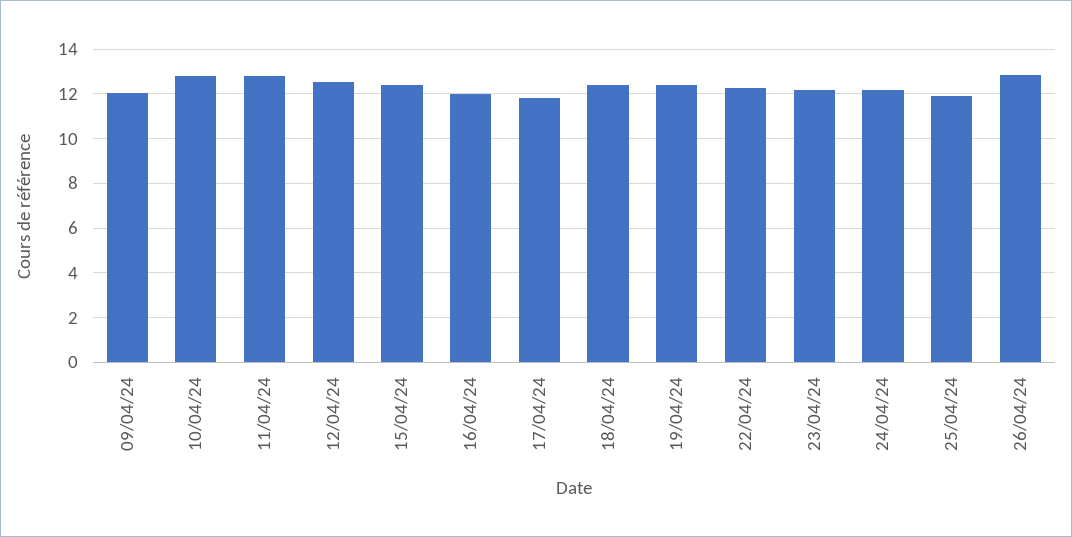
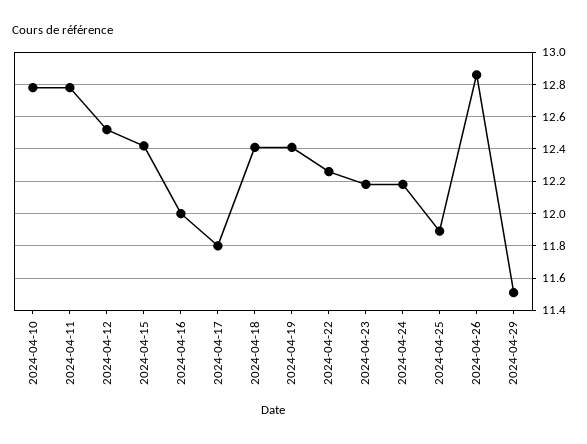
09/04/24: 12 -> none
2024-04-29: none -> 11.5

